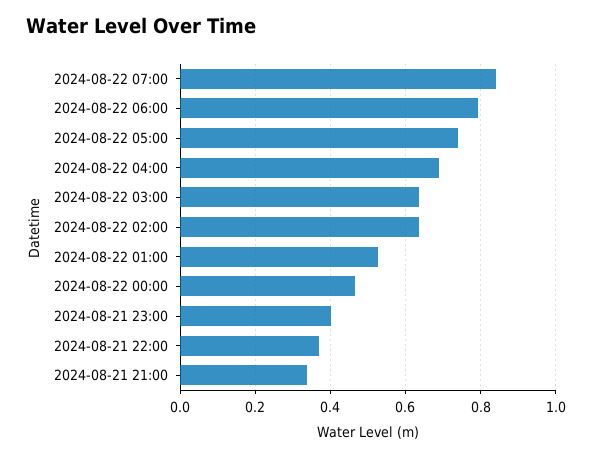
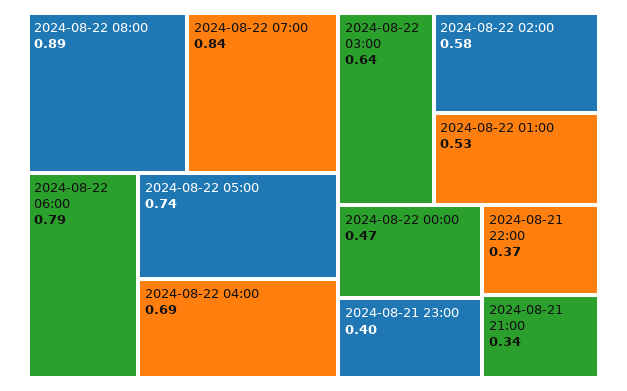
2024-08-22 02:00: 0.64 -> 0.58
2024-08-22 08:00: none -> 0.89

